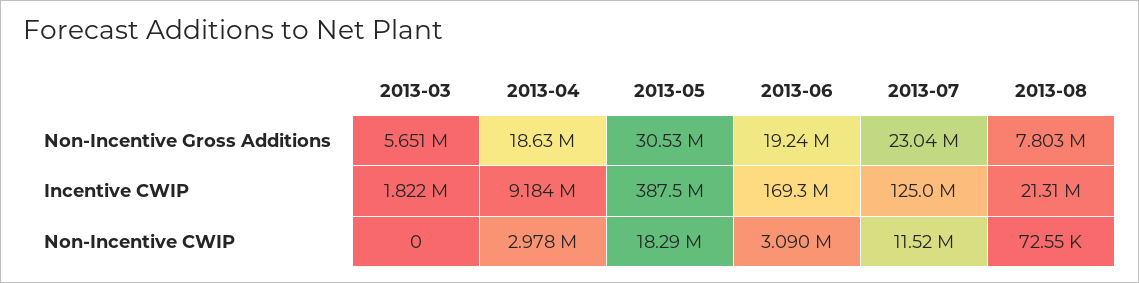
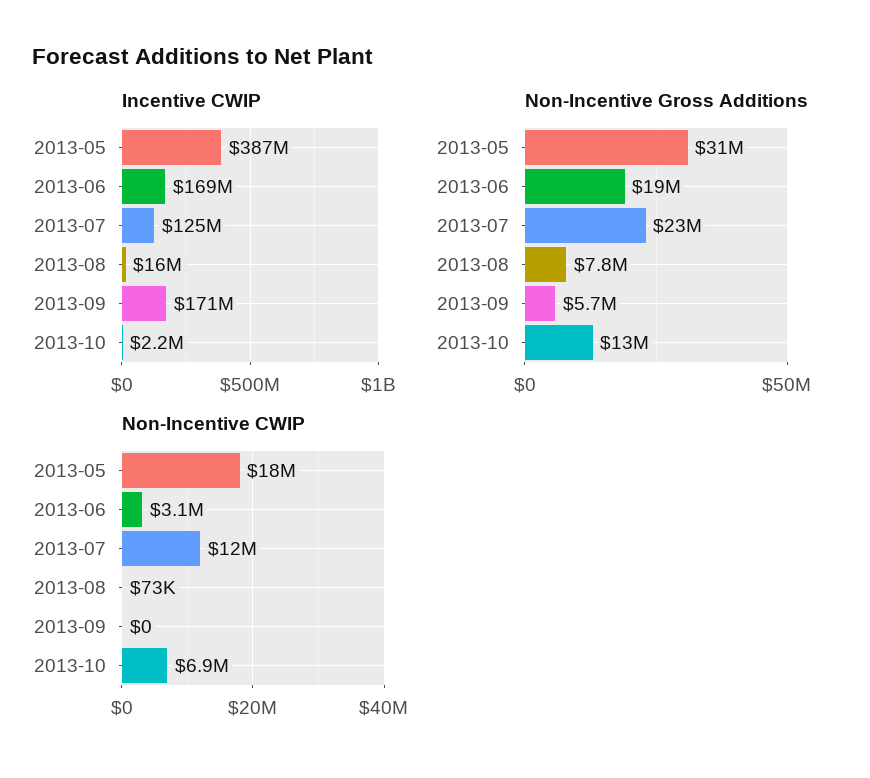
Non-Incentive Gross Additions, 2013-03: 5651000 -> none
Non-Incentive Gross Additions, 2013-04: 18630000 -> none
Incentive CWIP, 2013-03: 1822000 -> none
Incentive CWIP, 2013-04: 9184000 -> none
Incentive CWIP, 2013-08: 21310000 -> 16000000
Non-Incentive CWIP, 2013-03: 0 -> none
Non-Incentive CWIP, 2013-04: 2978000 -> none
Incentive CWIP, 2013-09: none -> 171000000
Incentive CWIP, 2013-10: none -> 2200000
Non-Incentive Gross Additions, 2013-09: none -> 5700000
Non-Incentive Gross Additions, 2013-10: none -> 13000000
Non-Incentive CWIP, 2013-09: none -> 0
Non-Incentive CWIP, 2013-10: none -> 6900000

